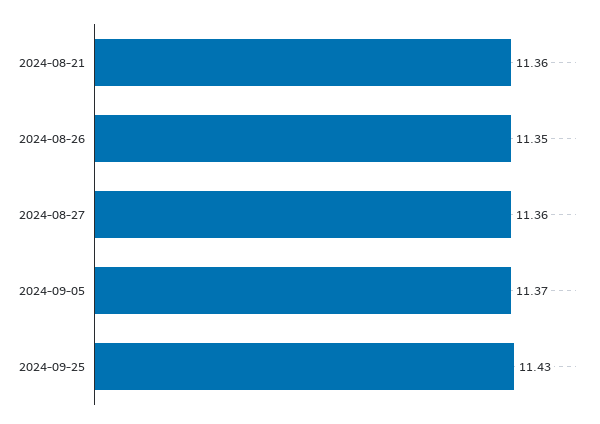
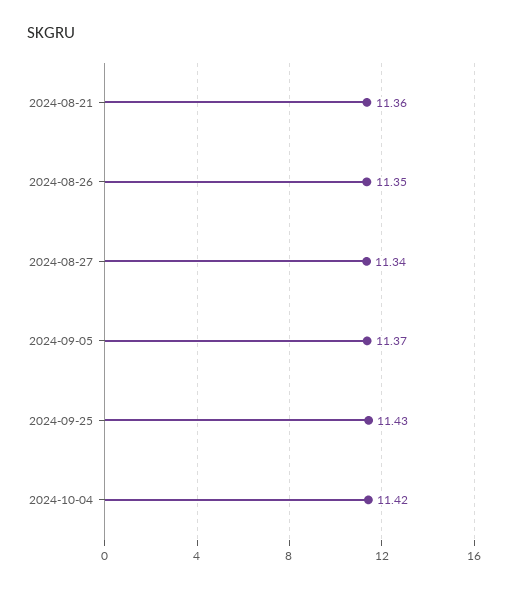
2024-08-27: 11.36 -> 11.34
2024-10-04: none -> 11.42

